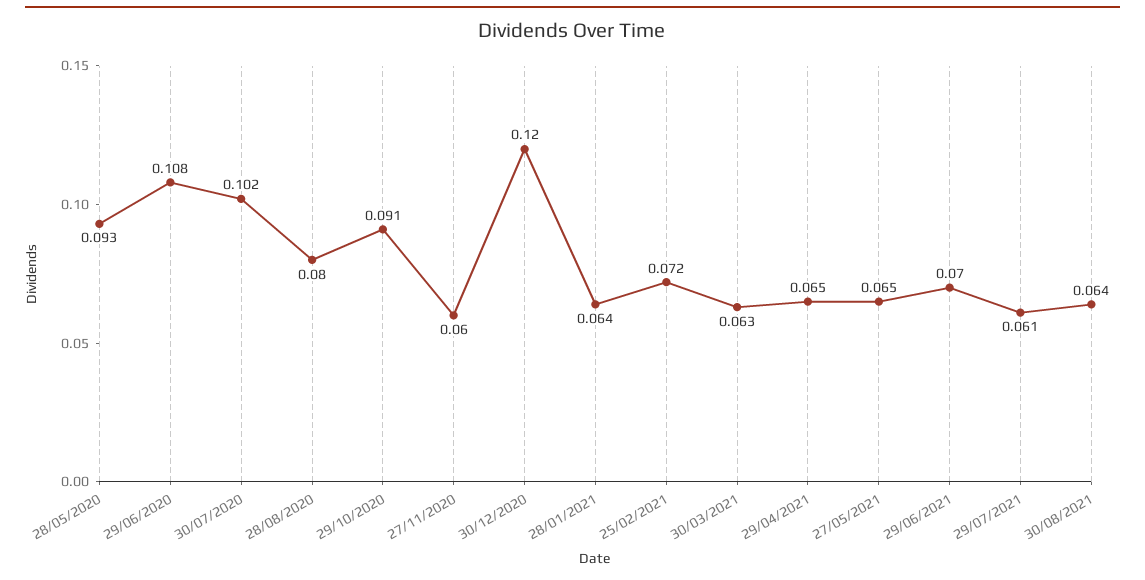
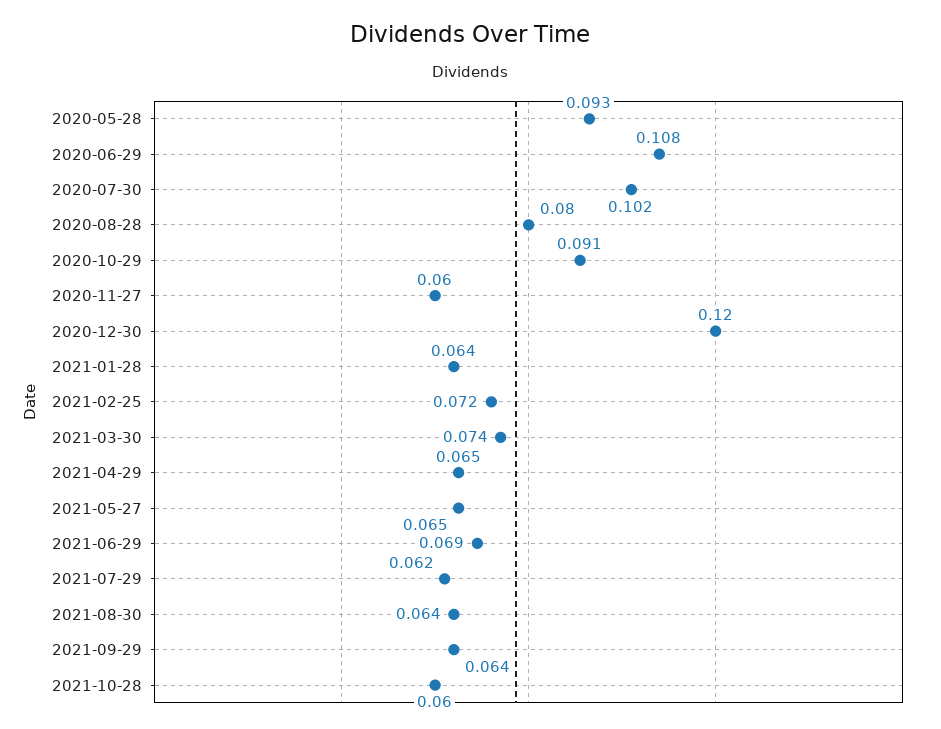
30/03/2021: 0.063 -> 0.074
29/06/2021: 0.07 -> 0.069
29/07/2021: 0.061 -> 0.062
2021-09-29: none -> 0.064
2021-10-28: none -> 0.06

